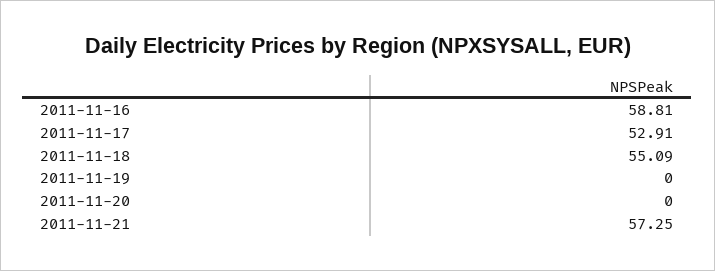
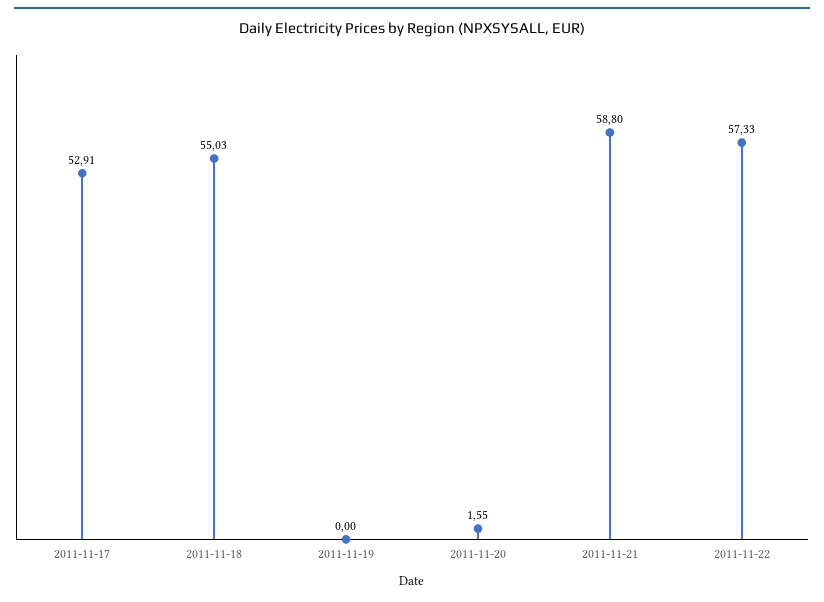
2011-11-16: 58.81 -> none
2011-11-18: 55.09 -> 55.03
2011-11-20: 0 -> 1.55
2011-11-21: 57.25 -> 58.8
2011-11-22: none -> 57.33

